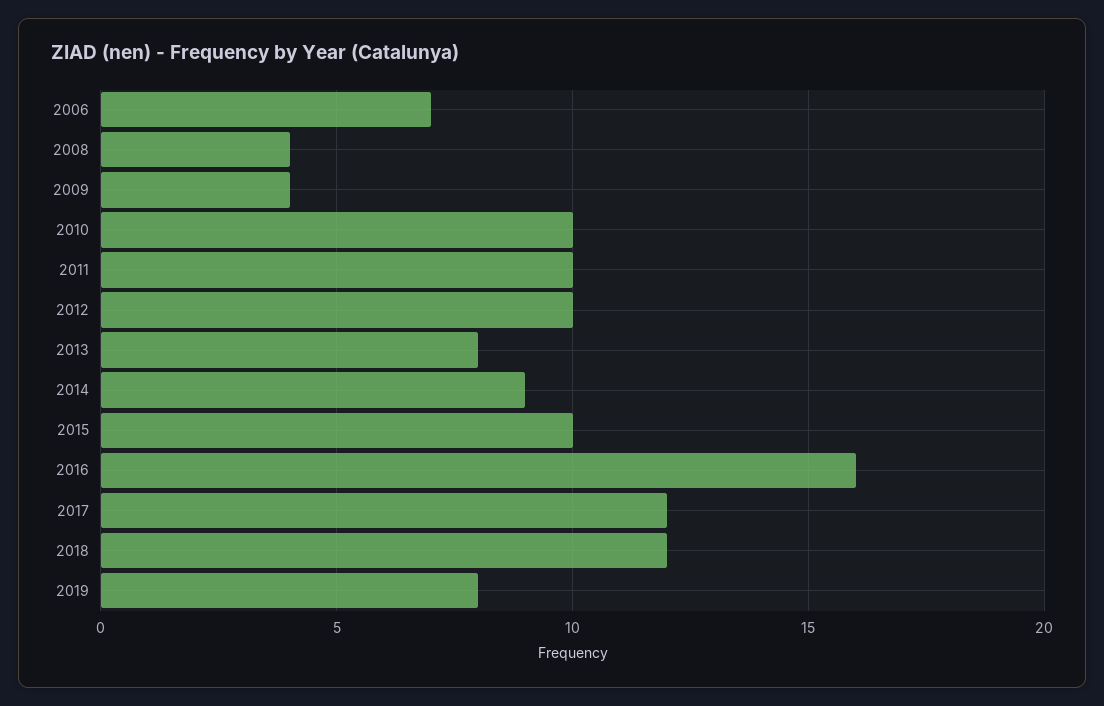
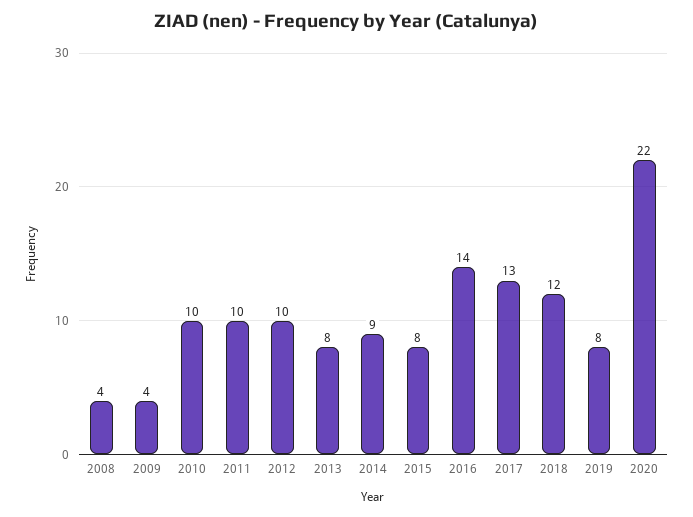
2006: 7 -> none
2015: 10 -> 8
2016: 16 -> 14
2017: 12 -> 13
2020: none -> 22

